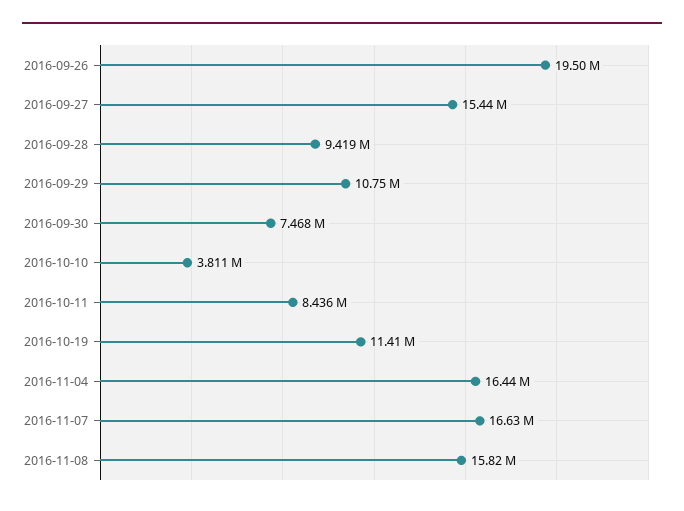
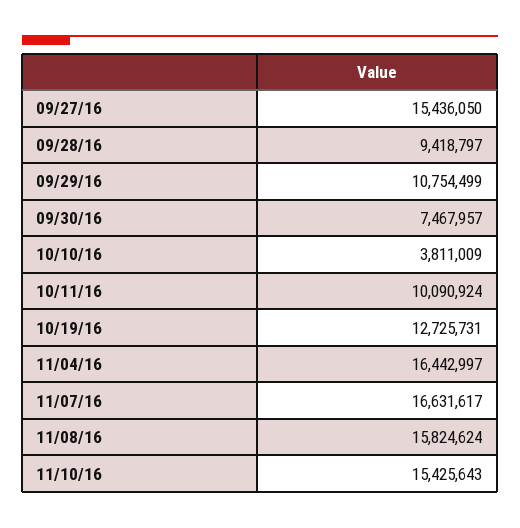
2016-09-26: 19500000 -> none
2016-10-11: 8436000 -> 10090924
2016-10-19: 11410000 -> 12725731
11/10/16: none -> 15425643

